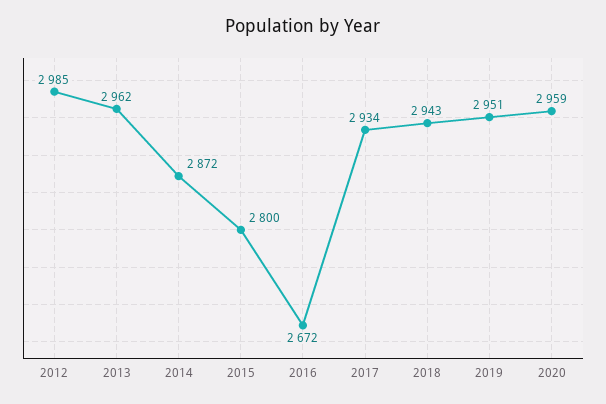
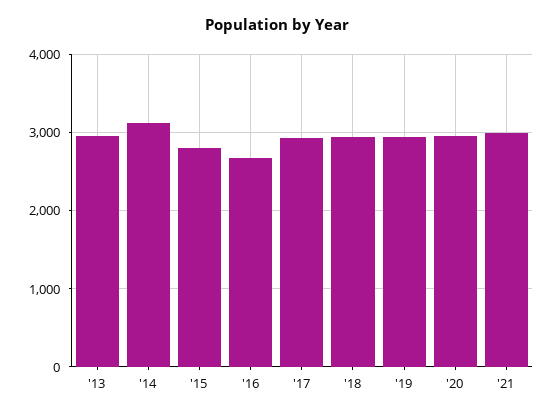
2012: 2985 -> none
2014: 2872 -> 3100
'21: none -> 3000

